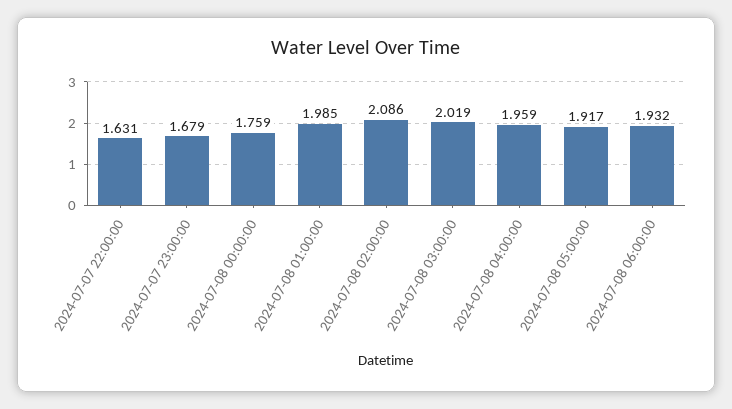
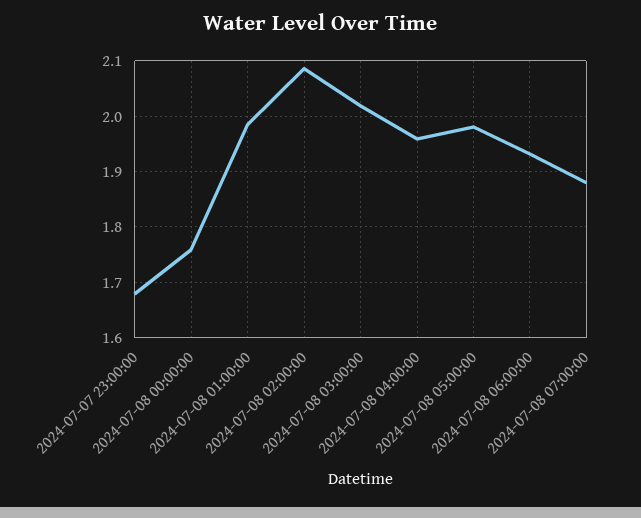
2024-07-07 22:00:00: 1.631 -> none
2024-07-08 05:00:00: 1.917 -> 1.98
2024-07-08 07:00:00: none -> 1.88

